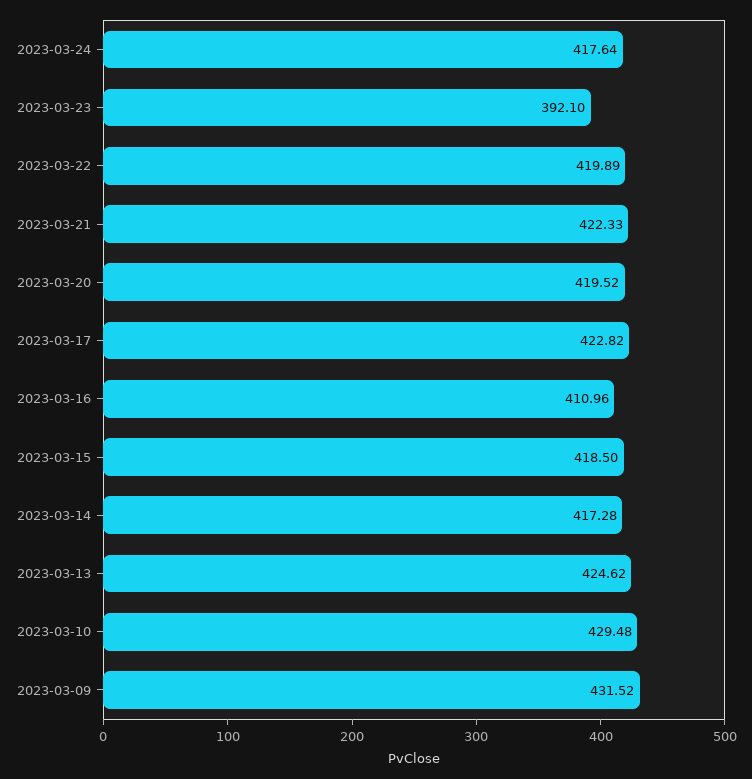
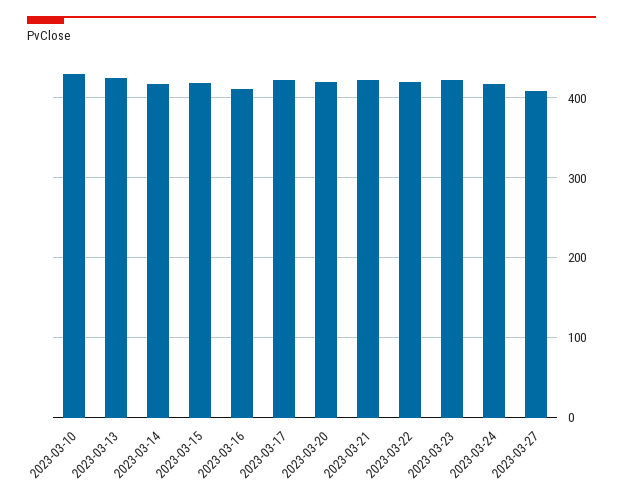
2023-03-23: 392.1 -> 420
2023-03-09: 431.52 -> none
2023-03-27: none -> 410

